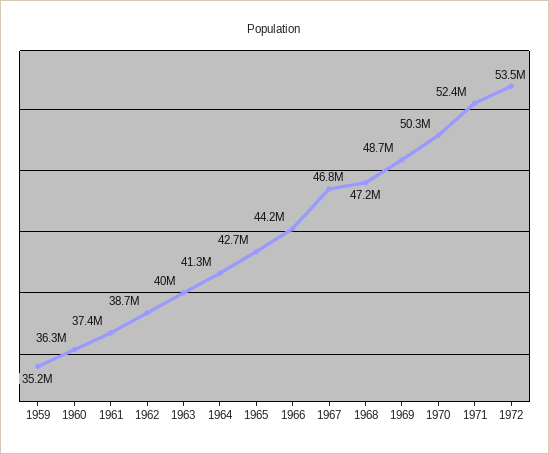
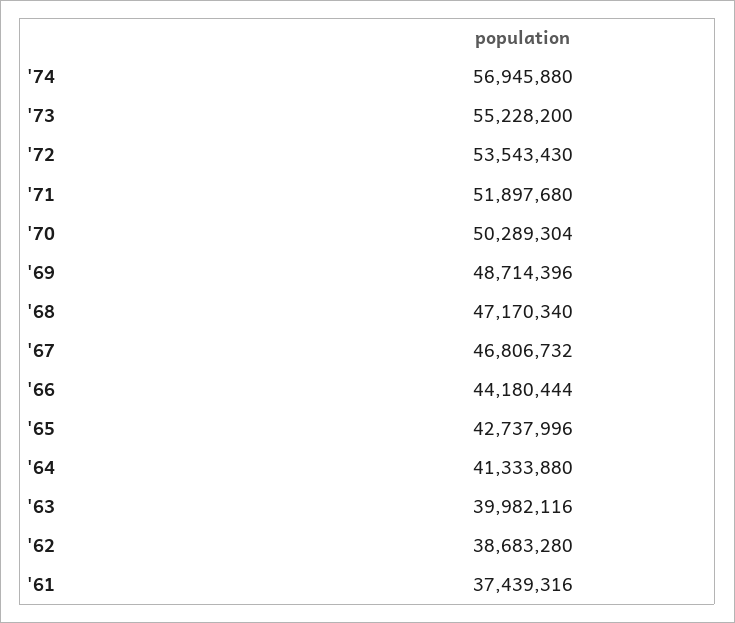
1959: 35200000 -> none
1960: 36300000 -> none
1971: 52400000 -> 51897680
'74: none -> 56945880
'73: none -> 55228200

